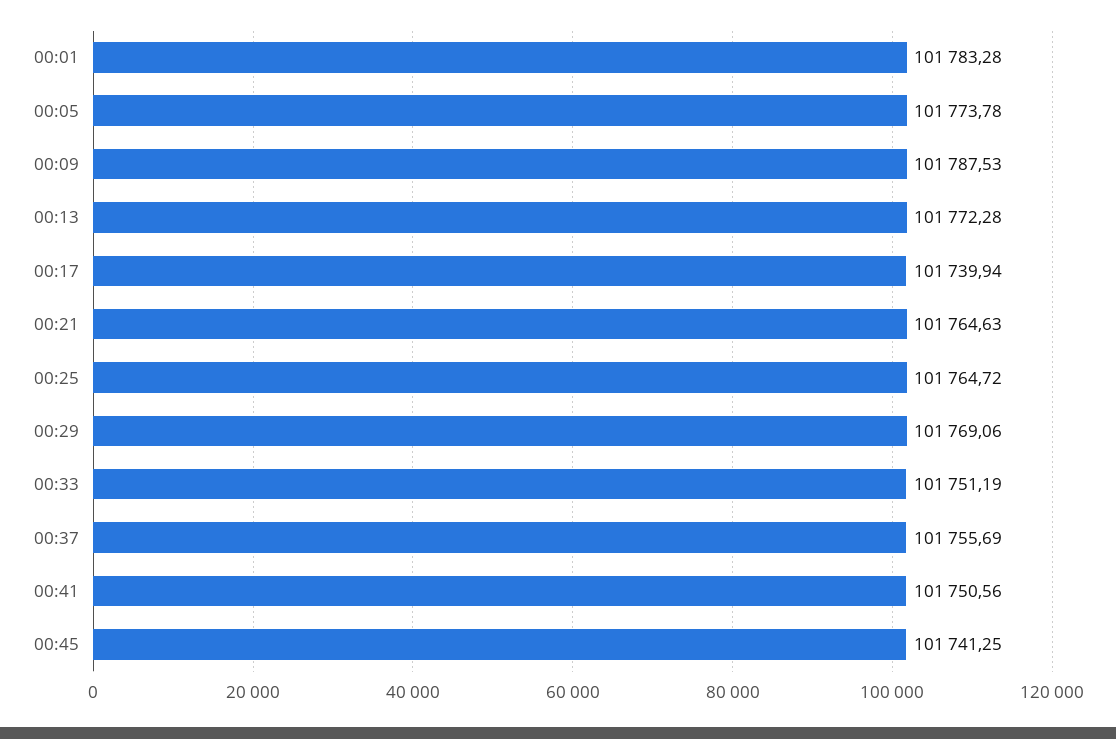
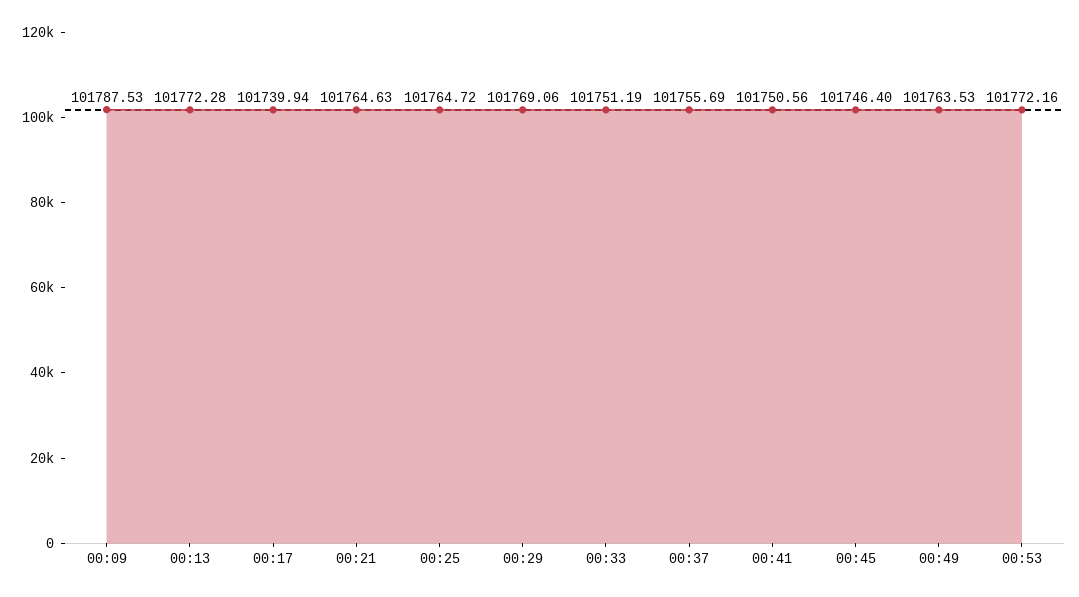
00:01: 101783.28 -> none
00:05: 101773.78 -> none
00:45: 101741.25 -> 101746.4
00:49: none -> 101763.53
00:53: none -> 101772.16

